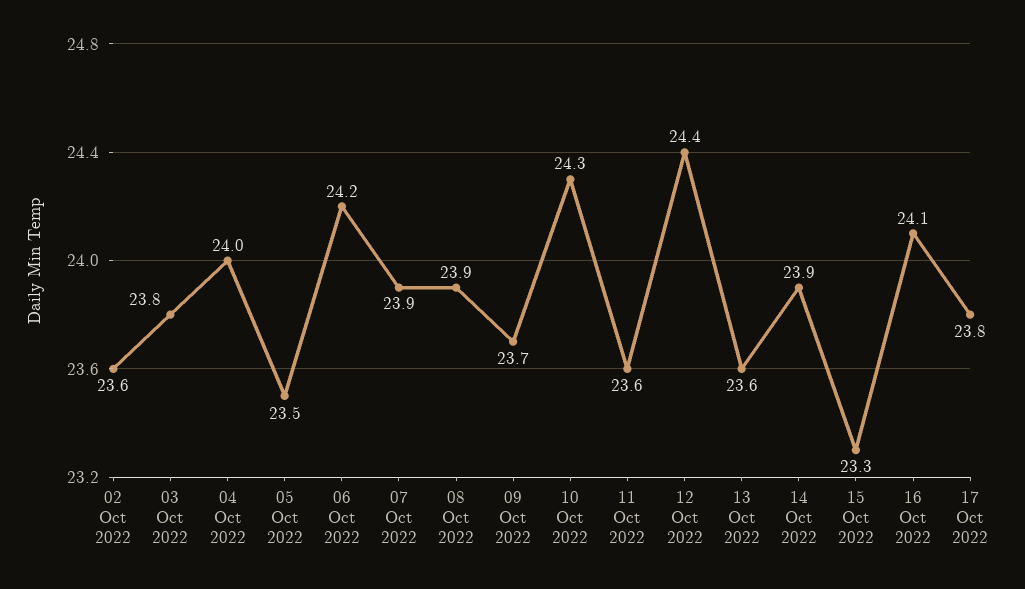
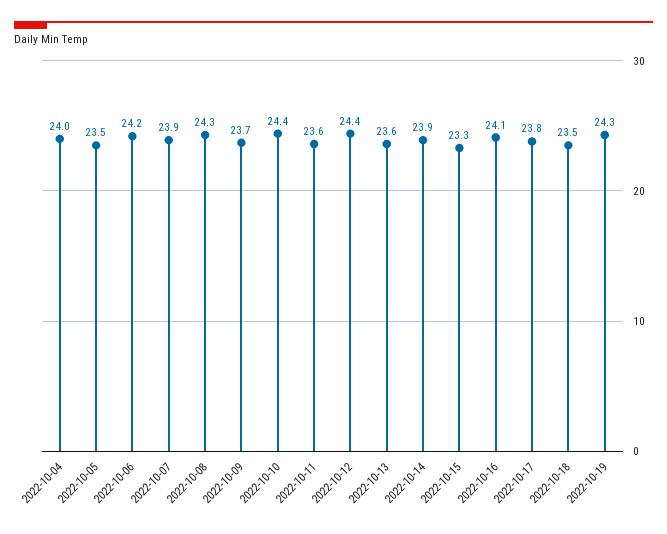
02 Oct 2022: 23.6 -> none
03 Oct 2022: 23.8 -> none
08 Oct 2022: 23.9 -> 24.3
10 Oct 2022: 24.3 -> 24.4
2022-10-18: none -> 23.5
2022-10-19: none -> 24.3

